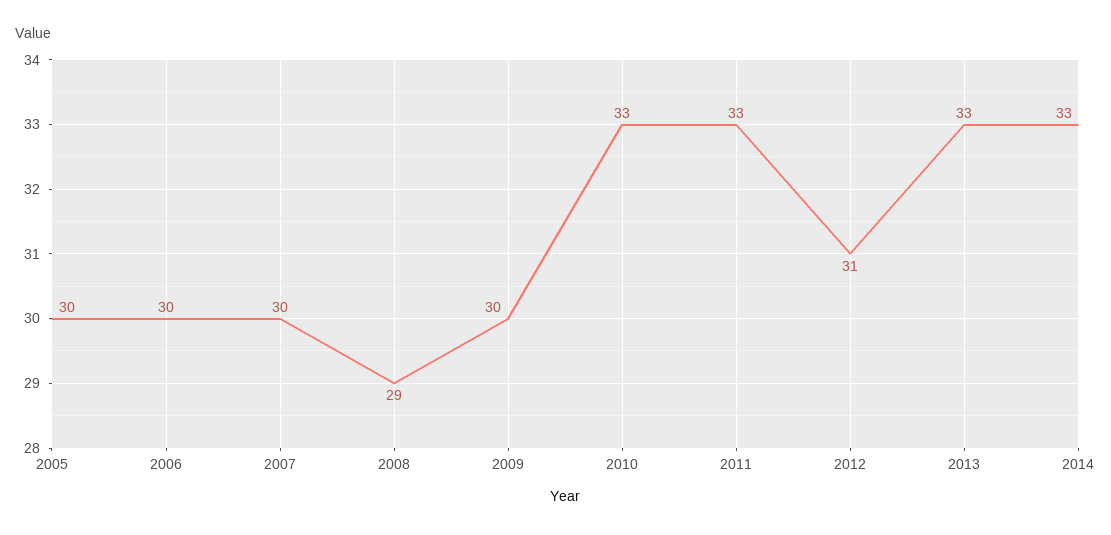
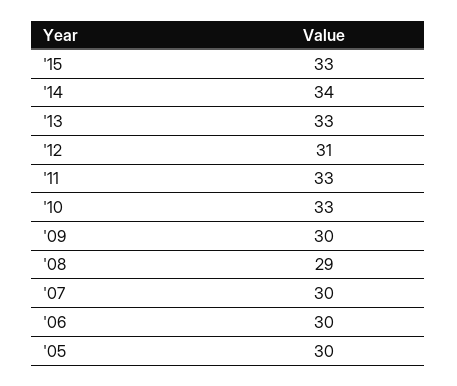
2014: 33 -> 34
'15: none -> 33

